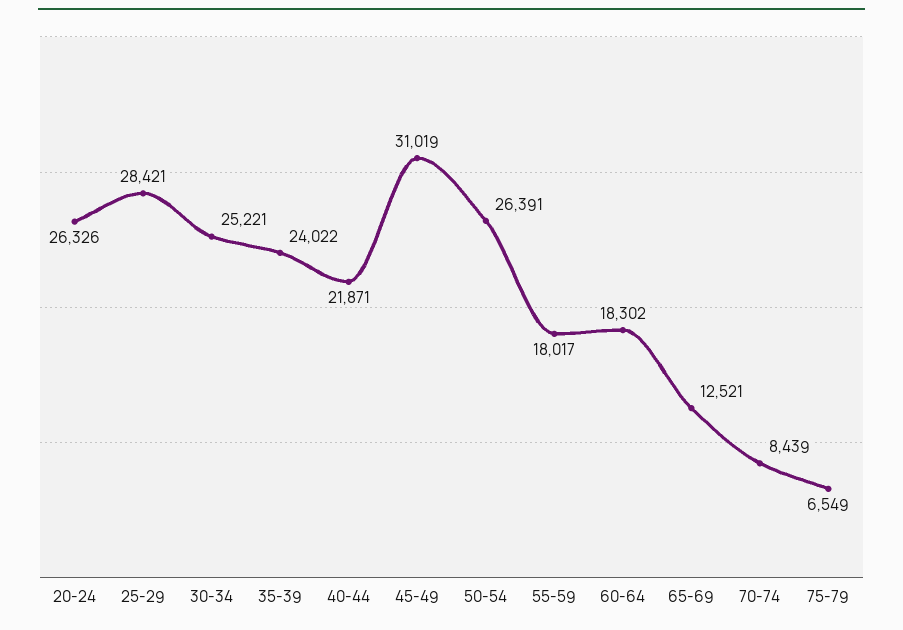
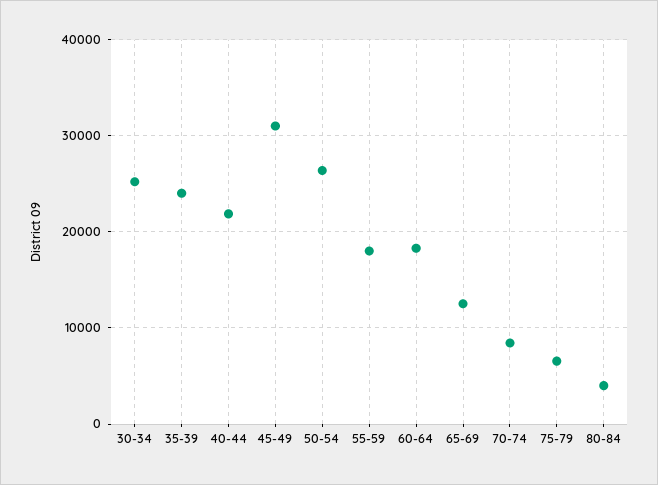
20-24: 26326 -> none
25-29: 28421 -> none
80-84: none -> 4000

